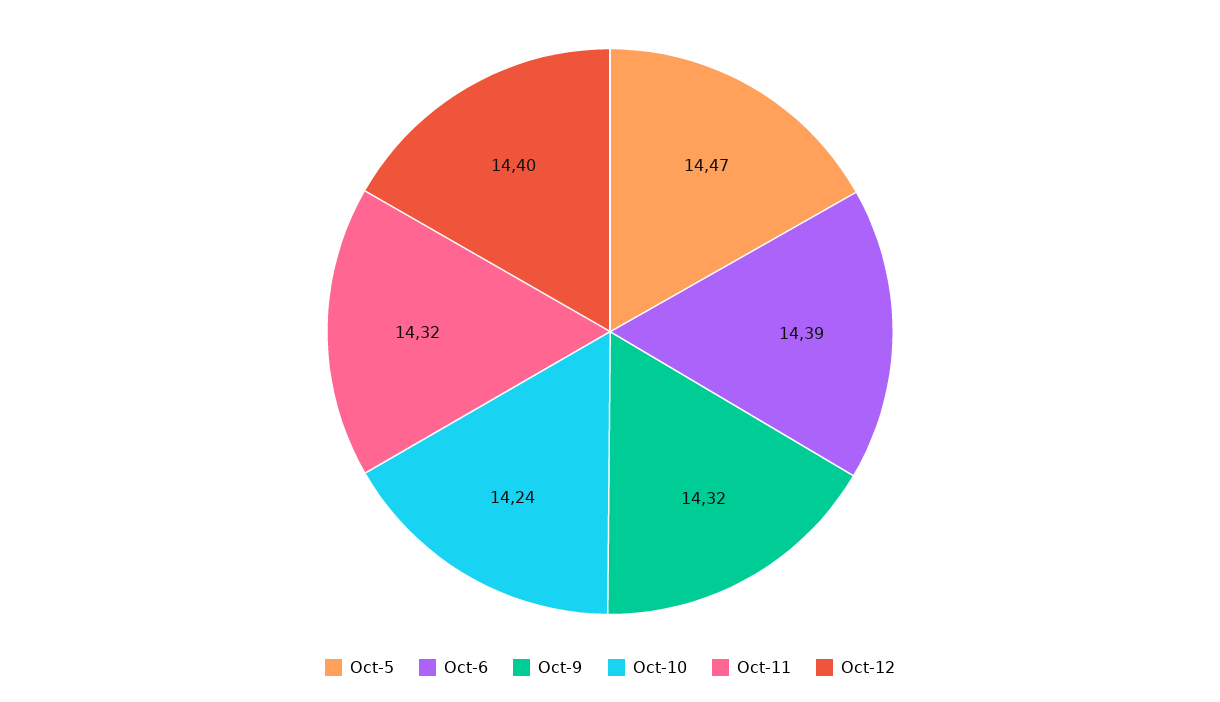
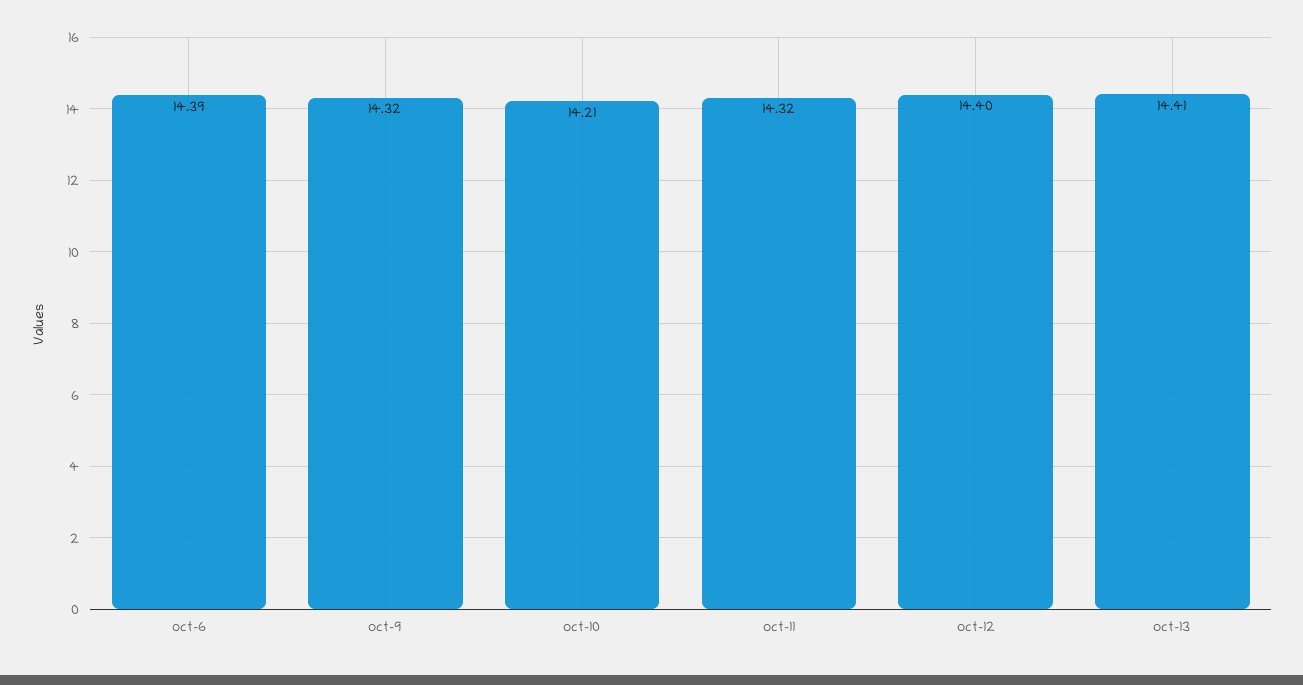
Oct-5: 14.47 -> none
Oct-10: 14.24 -> 14.21
oct-13: none -> 14.41

